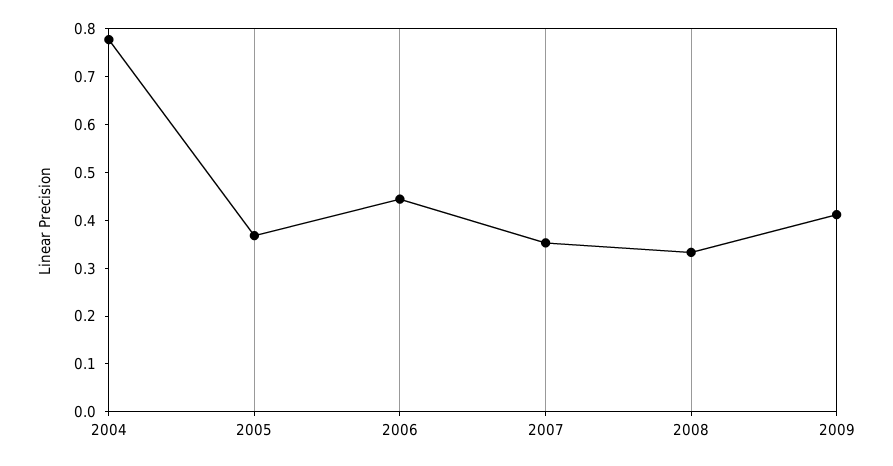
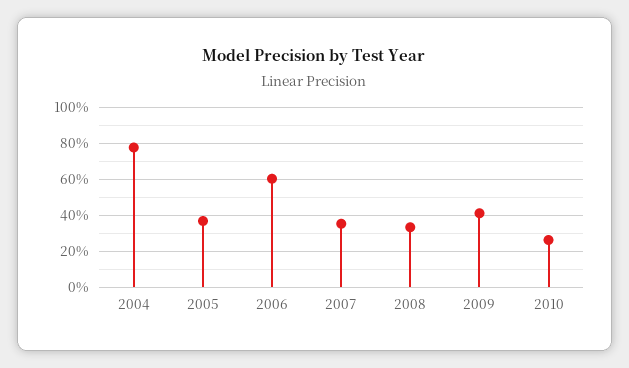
2006: 0.44 -> 0.6
2010: none -> 0.25

